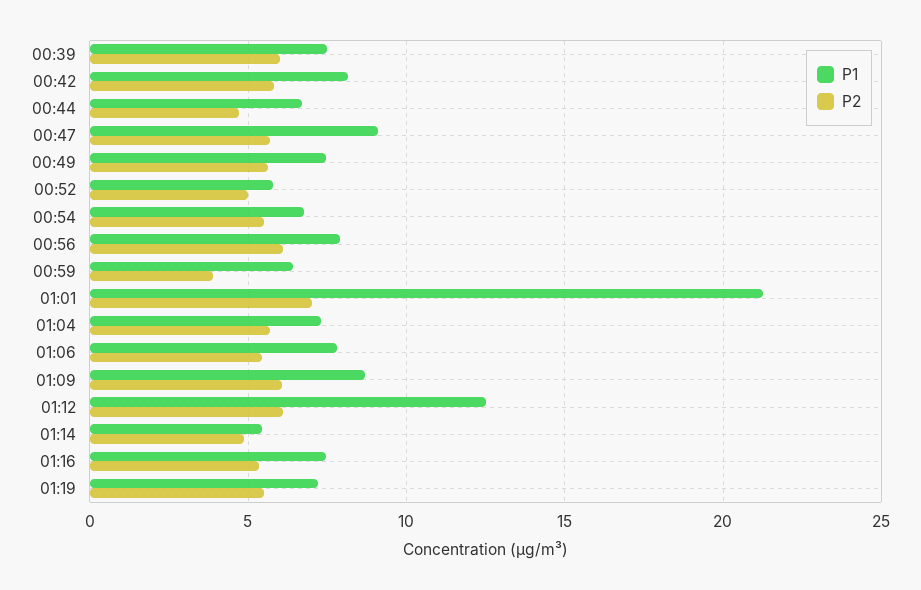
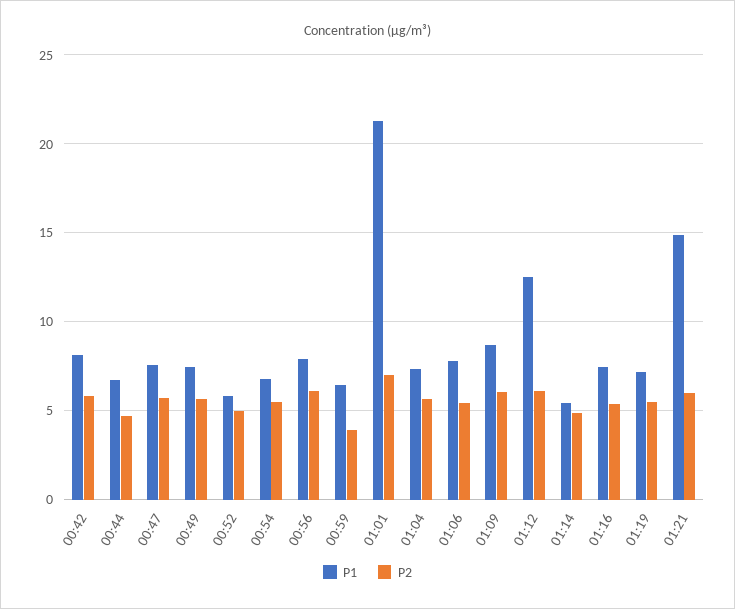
P1, 00:39: 7.5 -> none
P2, 00:39: 6 -> none
P1, 00:47: 9 -> 7.5
P1, 01:21: none -> 15
P2, 01:21: none -> 6

